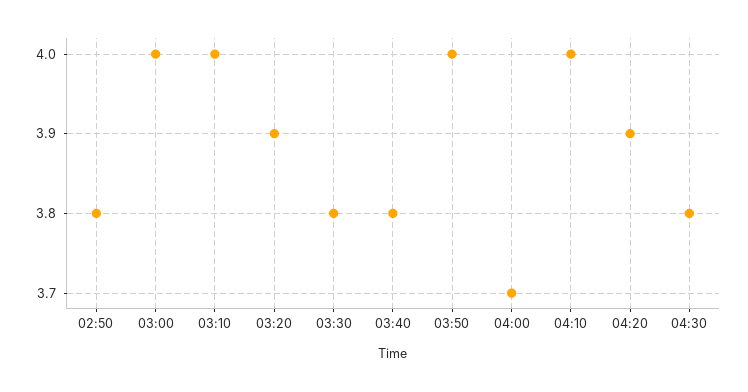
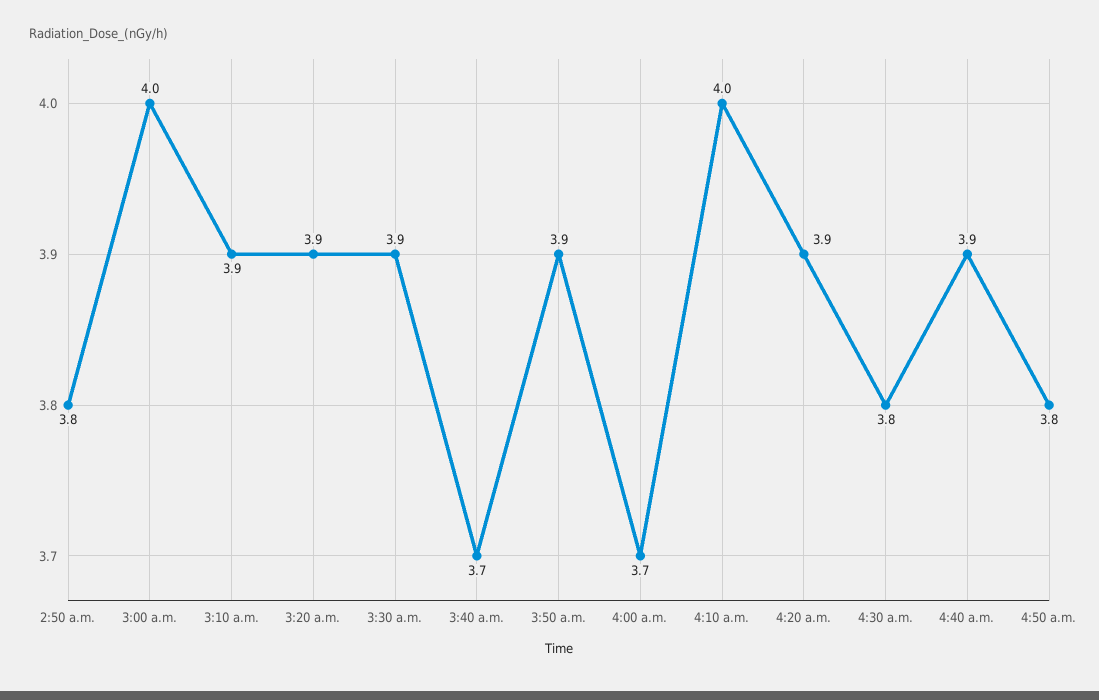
03:10: 4 -> 3.9
03:30: 3.8 -> 3.9
03:40: 3.8 -> 3.7
03:50: 4 -> 3.9
4:40 a.m.: none -> 3.9
4:50 a.m.: none -> 3.8

